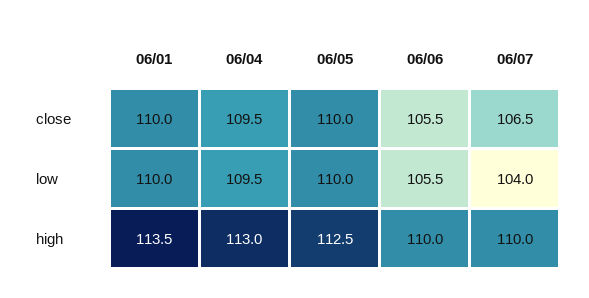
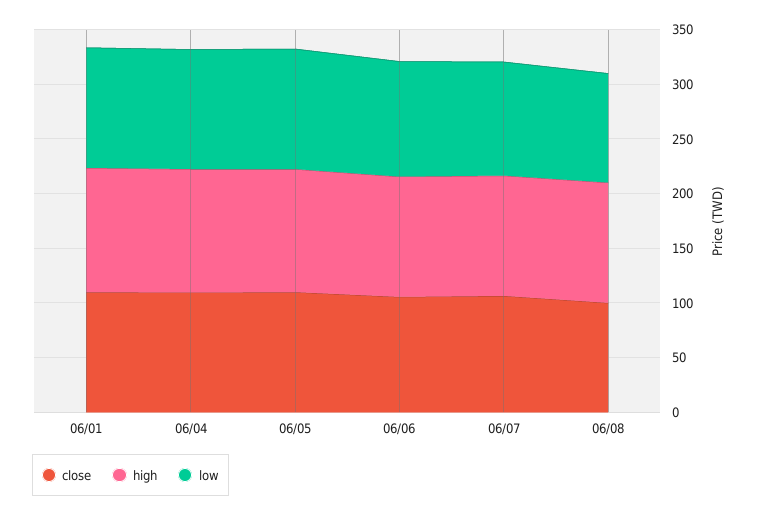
close, 06/08: none -> 100
high, 06/08: none -> 110
low, 06/08: none -> 100

